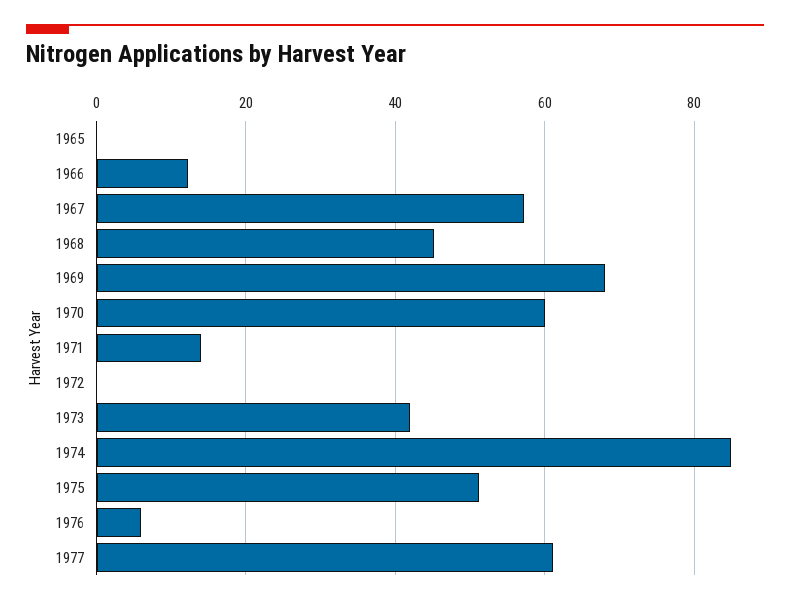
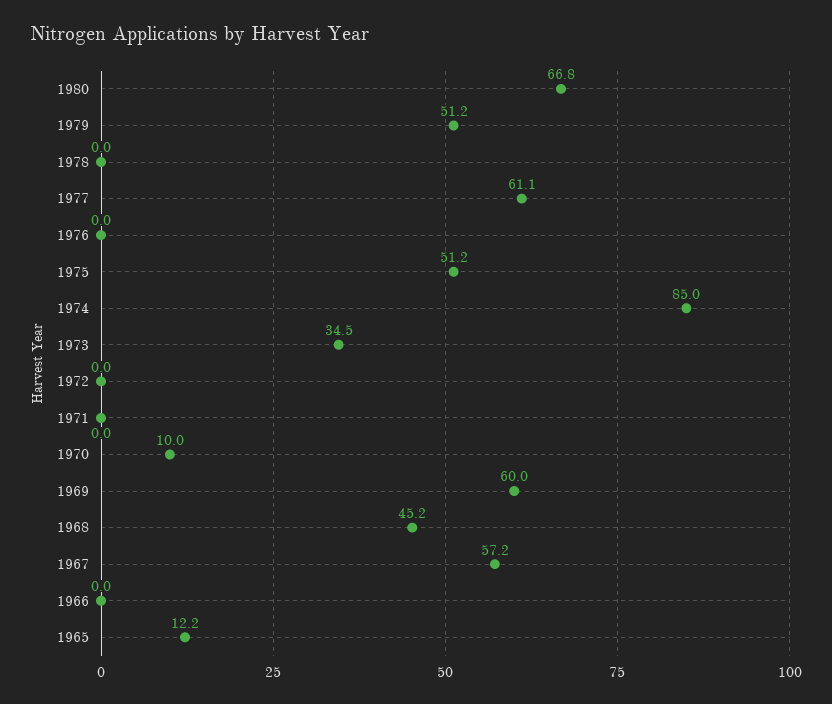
1965: 0 -> 12.2
1966: 12 -> 0
1969: 68 -> 60
1970: 60 -> 10
1971: 14 -> 0
1973: 42 -> 34.5
1976: 6 -> 0
1980: none -> 66.8
1979: none -> 51.2
1978: none -> 0

